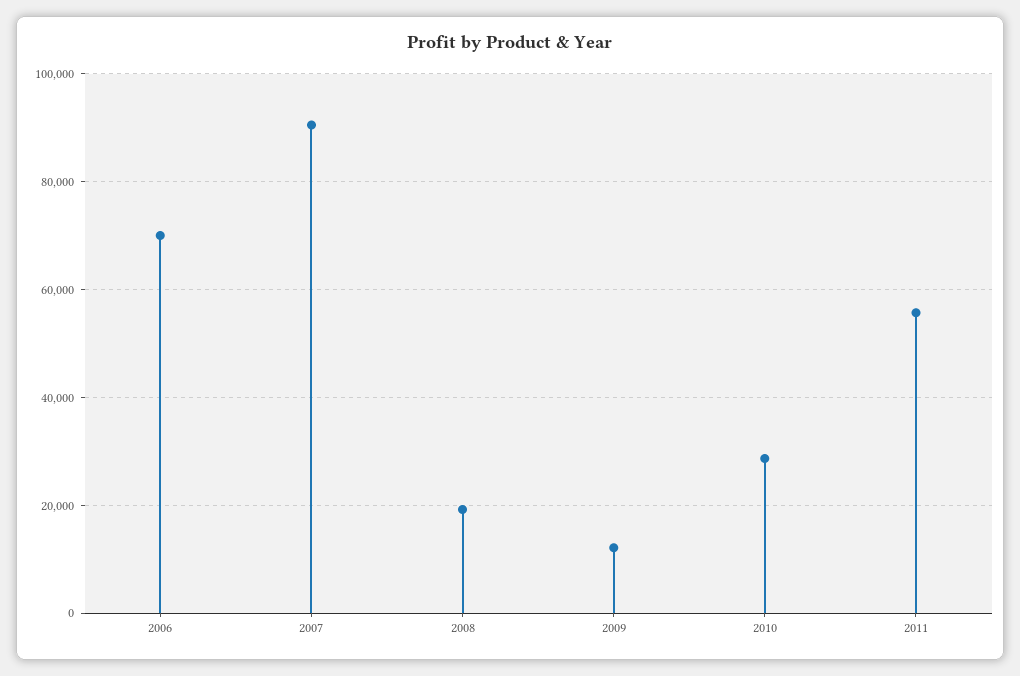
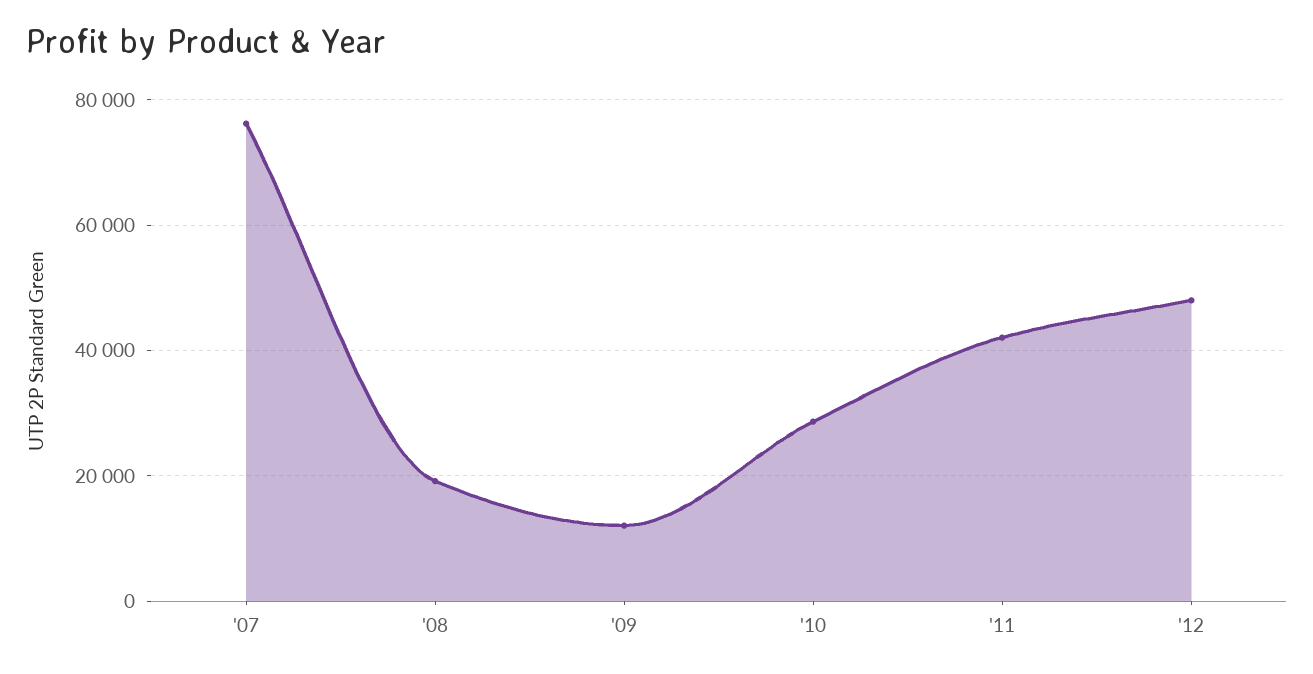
2006: 70000 -> none
2007: 90000 -> 76000
2011: 56000 -> 42000
'12: none -> 48000

